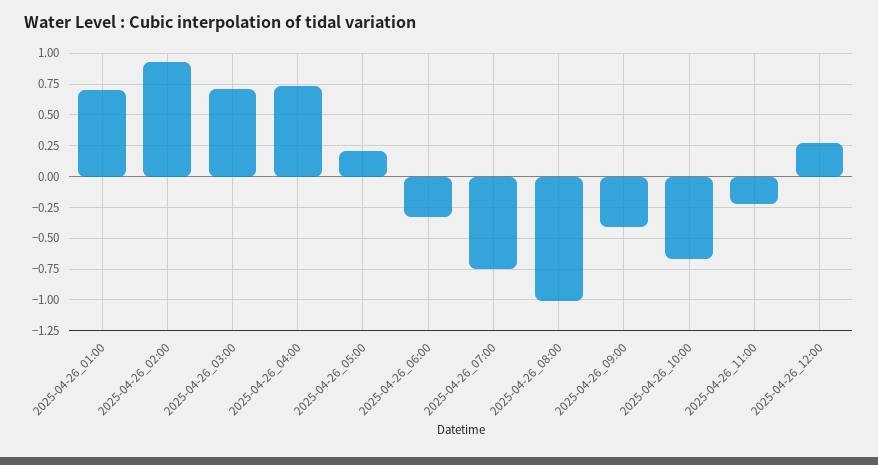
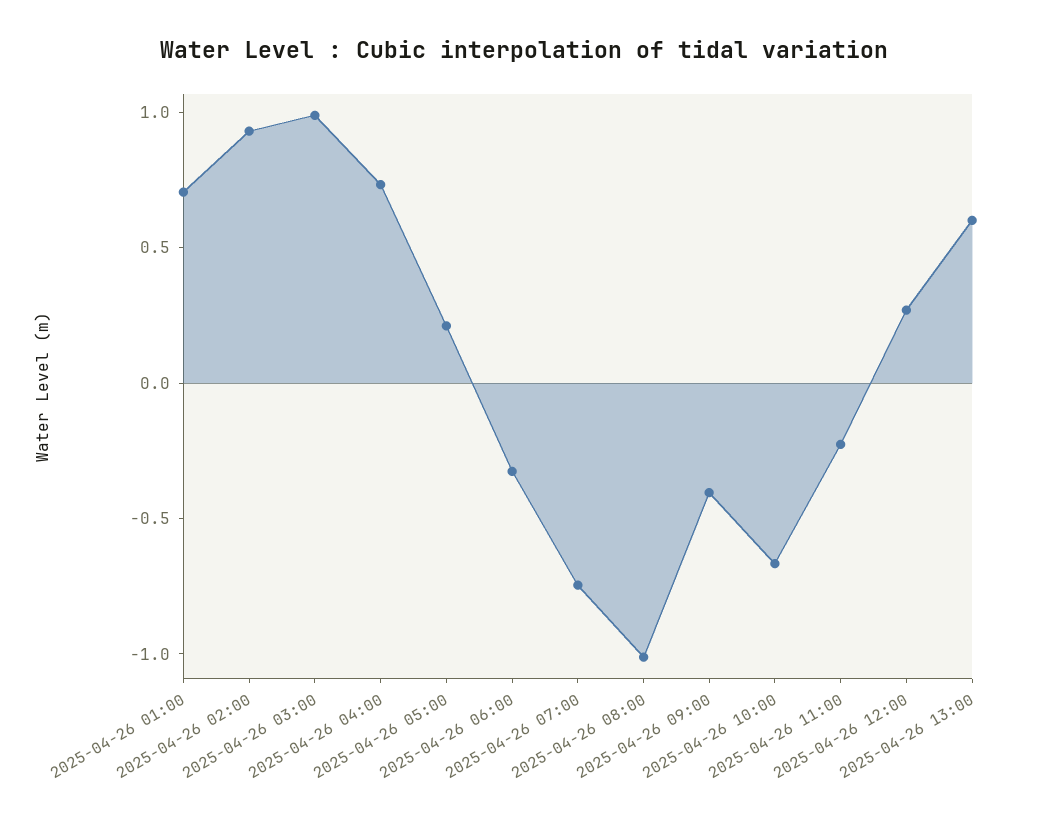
2025-04-26_03:00: 0.7 -> 1
2025-04-26 13:00: none -> 0.6

